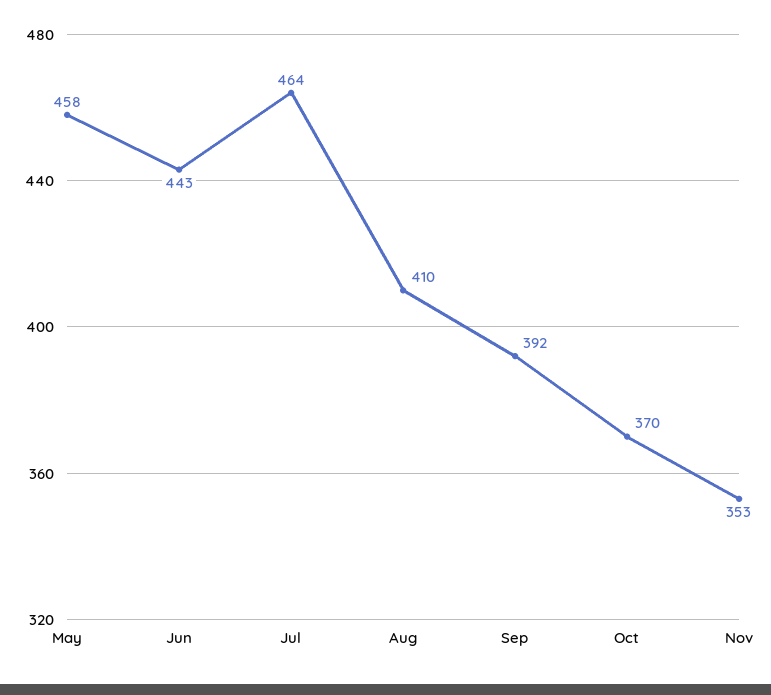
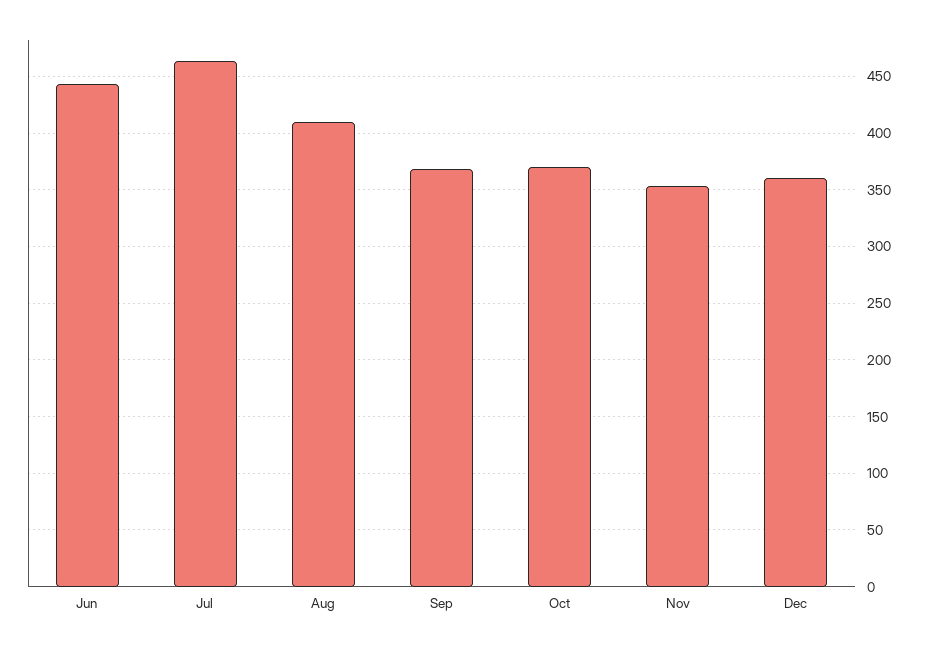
May: 458 -> none
Sep: 392 -> 370
Dec: none -> 360

